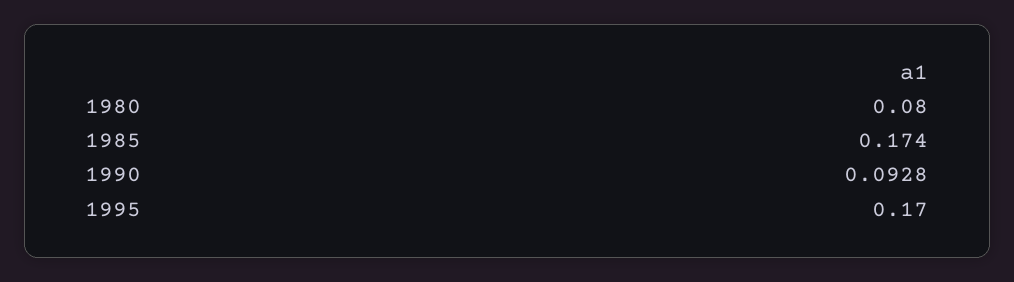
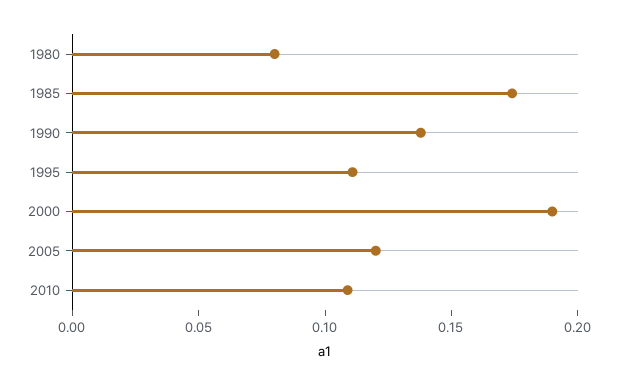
1990: 0.0928 -> 0.14
1995: 0.17 -> 0.11
2000: none -> 0.19
2005: none -> 0.12
2010: none -> 0.11

